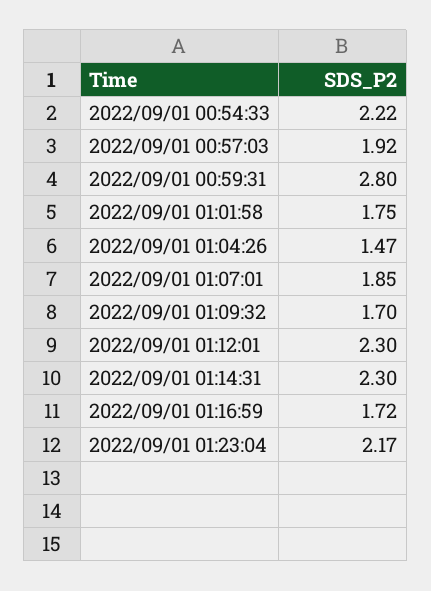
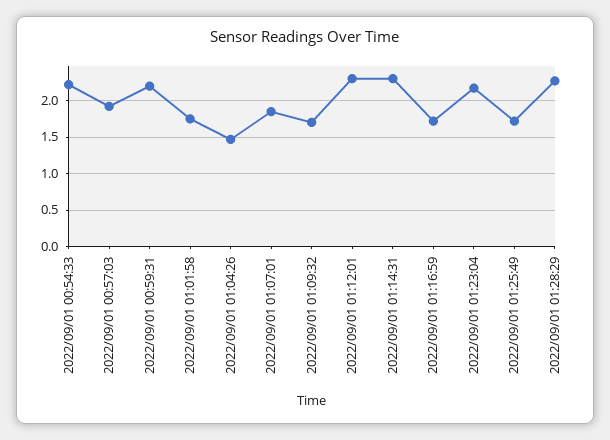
2022/09/01 00:59:31: 2.8 -> 2.2
2022/09/01 01:25:49: none -> 1.7
2022/09/01 01:28:29: none -> 2.3

